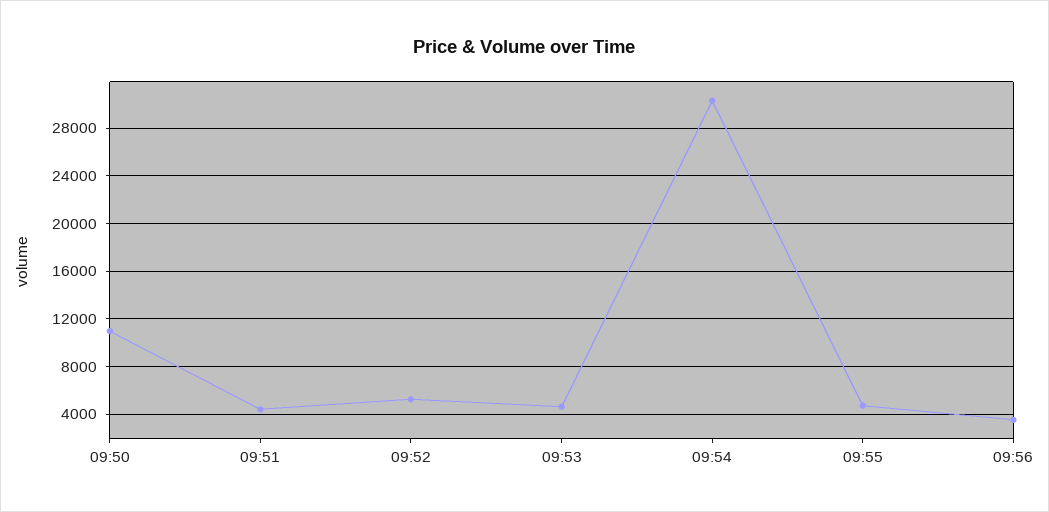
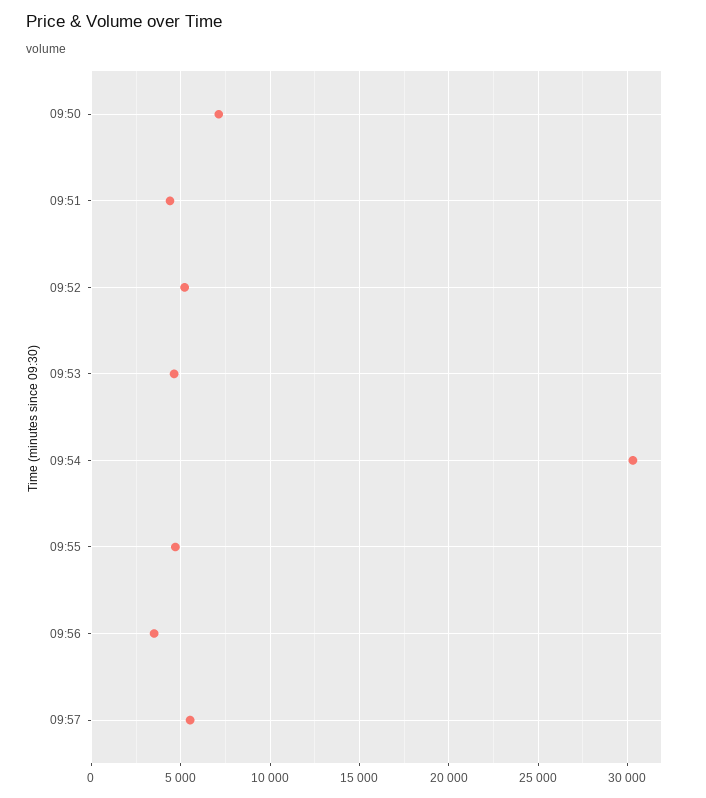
09:50: 11000 -> 7000
09:57: none -> 5500

